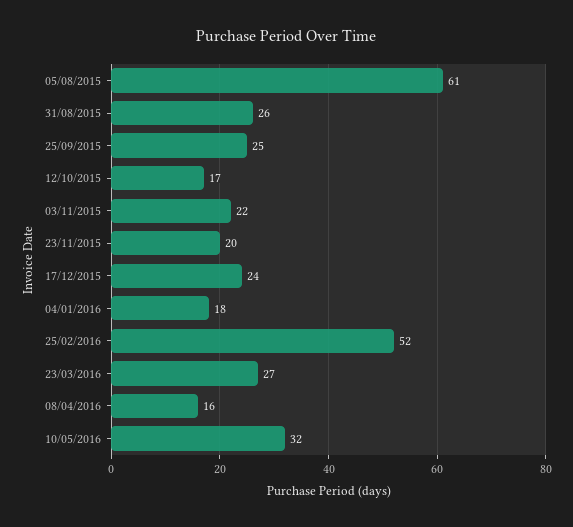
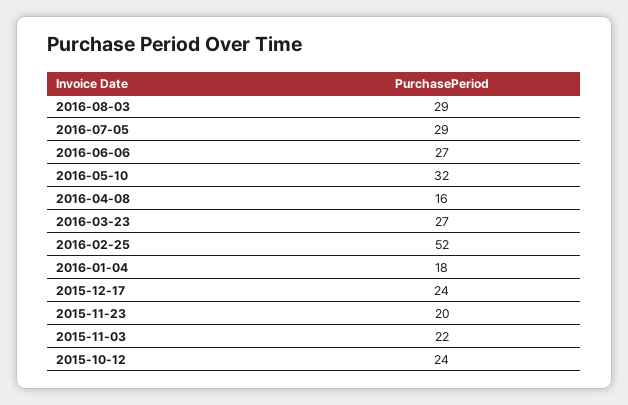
05/08/2015: 61 -> none
31/08/2015: 26 -> none
25/09/2015: 25 -> none
12/10/2015: 17 -> 24
2016-08-03: none -> 29
2016-07-05: none -> 29
2016-06-06: none -> 27

